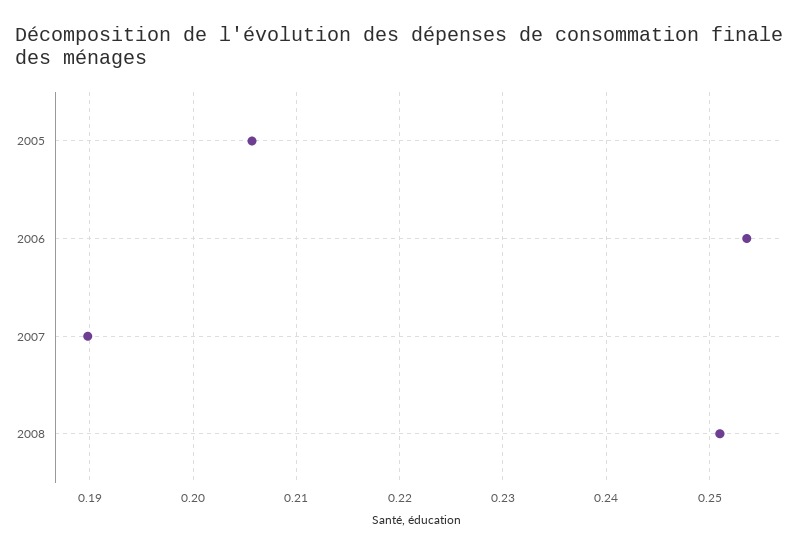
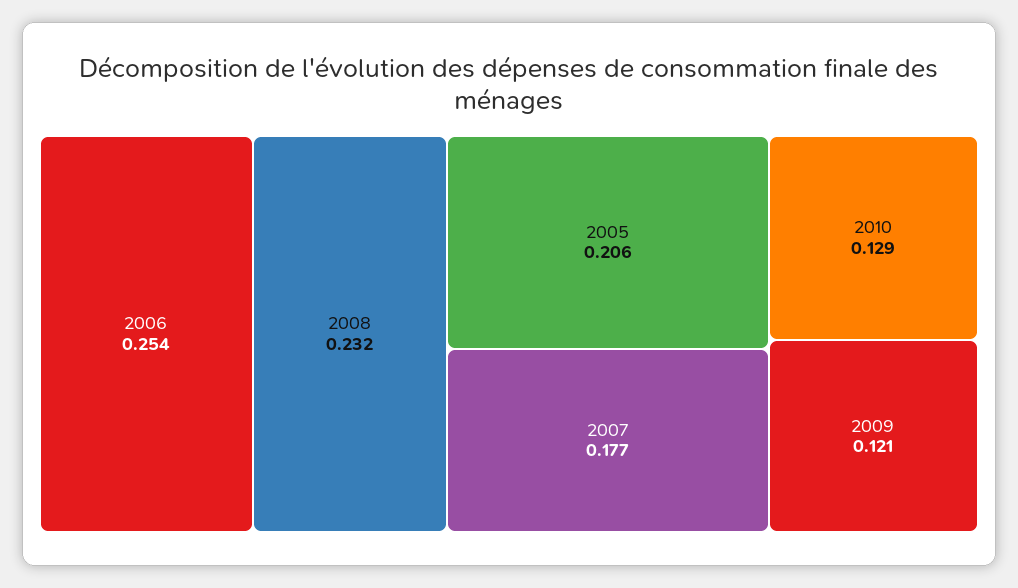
2007: 0.19 -> 0.177
2008: 0.251 -> 0.232
2010: none -> 0.129
2009: none -> 0.121

